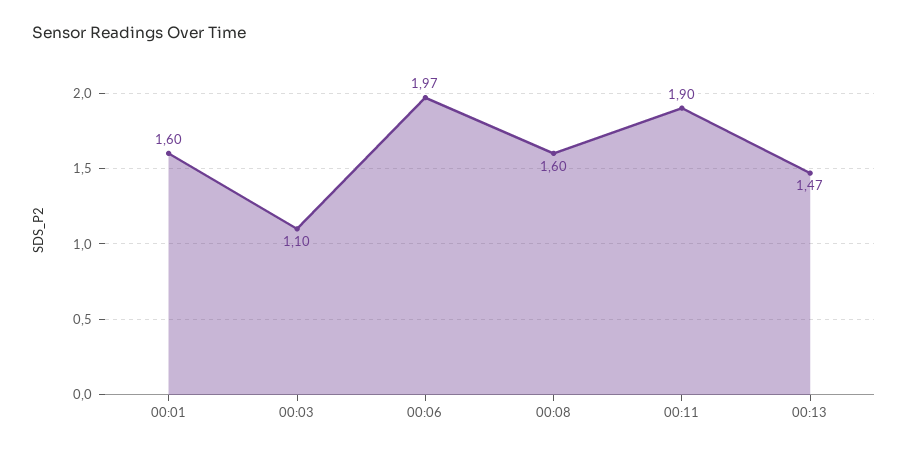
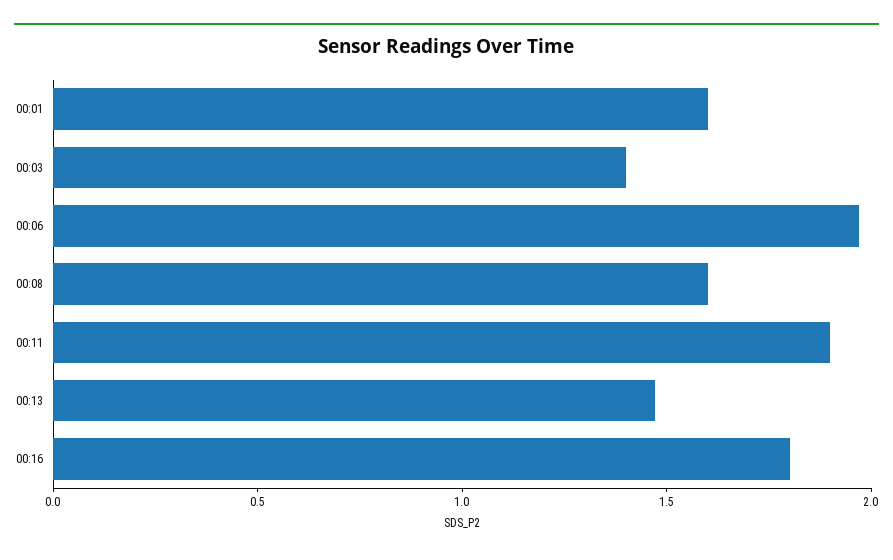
00:03: 1.1 -> 1.4
00:16: none -> 1.8

